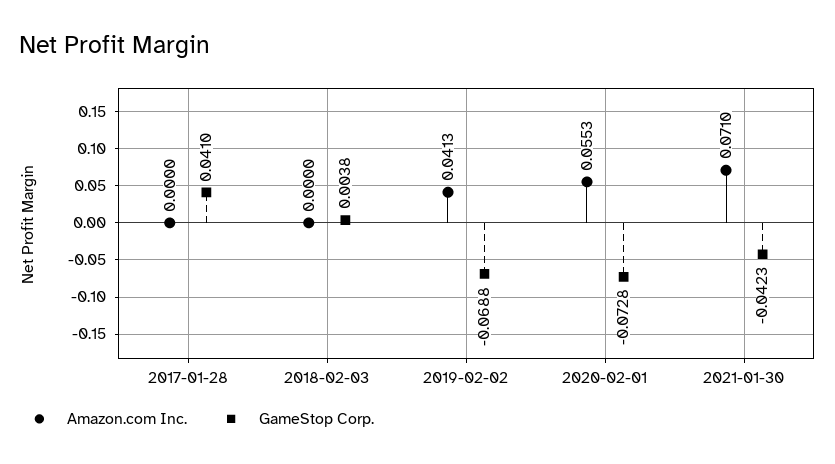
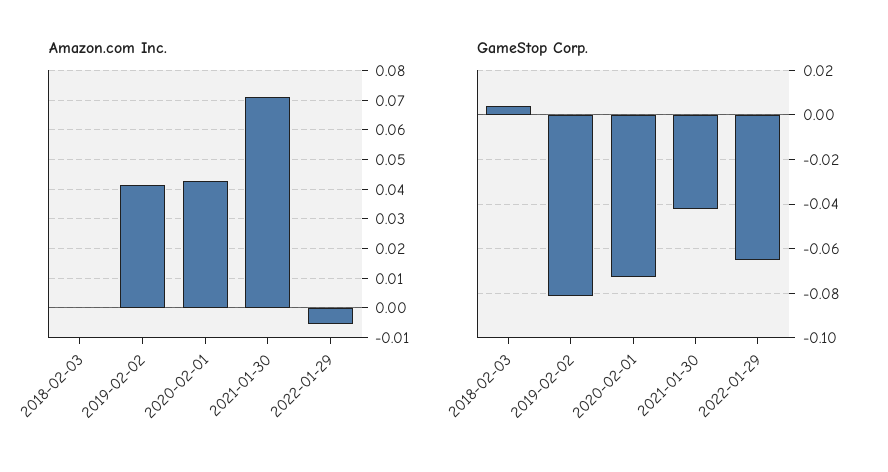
Amazon.com Inc., 2017-01-28: 0 -> none
GameStop Corp., 2017-01-28: 0.041 -> none
GameStop Corp., 2019-02-02: -0.0688 -> -0.08
Amazon.com Inc., 2020-02-01: 0.0553 -> 0.0425
Amazon.com Inc., 2022-01-29: none -> -0.005
GameStop Corp., 2022-01-29: none -> -0.065

